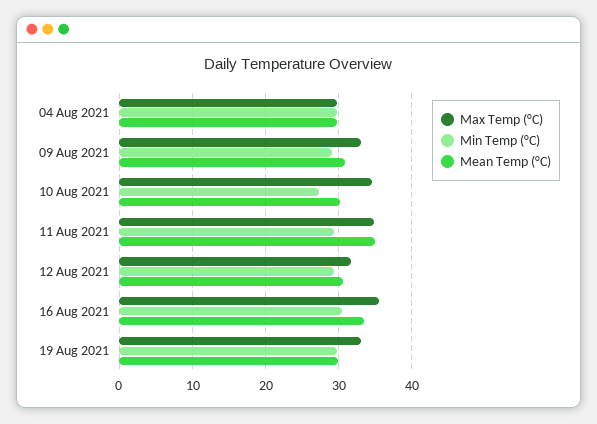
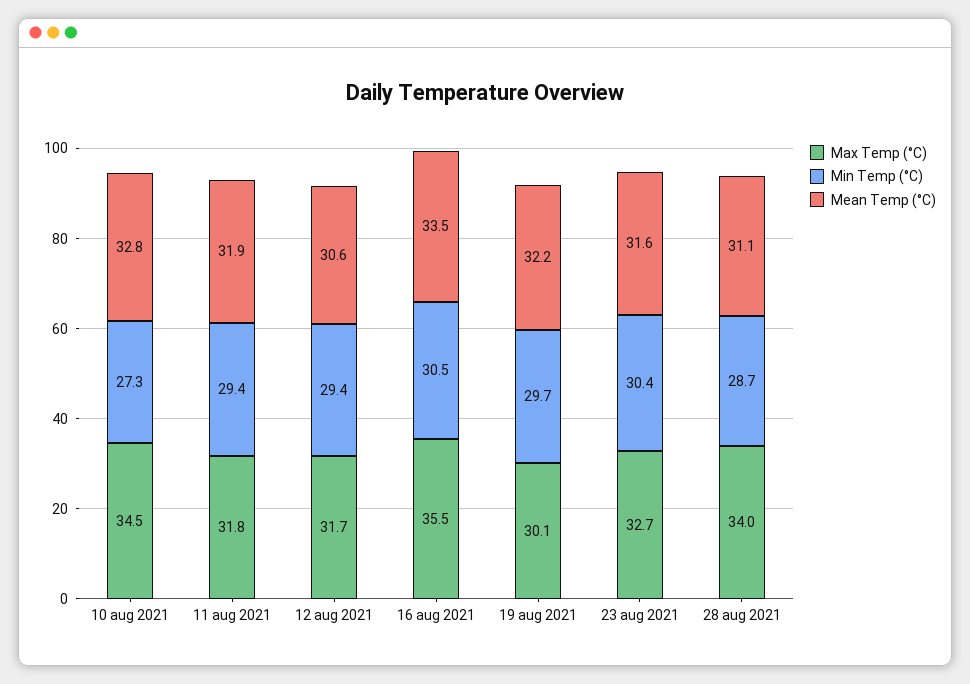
Max Temp (°C), 04 Aug 2021: 30 -> none
Min Temp (°C), 04 Aug 2021: 30 -> none
Mean Temp (°C), 04 Aug 2021: 30 -> none
Max Temp (°C), 09 Aug 2021: 33 -> none
Min Temp (°C), 09 Aug 2021: 29 -> none
Mean Temp (°C), 09 Aug 2021: 31 -> none
Mean Temp (°C), 10 Aug 2021: 30 -> 32.8
Max Temp (°C), 11 Aug 2021: 35 -> 31.8
Mean Temp (°C), 11 Aug 2021: 35 -> 31.9
Max Temp (°C), 19 Aug 2021: 33 -> 30.1
Mean Temp (°C), 19 Aug 2021: 30 -> 32.2
Max Temp (°C), 23 aug 2021: none -> 32.7
Min Temp (°C), 23 aug 2021: none -> 30.4
Mean Temp (°C), 23 aug 2021: none -> 31.6
Max Temp (°C), 28 aug 2021: none -> 34
Min Temp (°C), 28 aug 2021: none -> 28.7
Mean Temp (°C), 28 aug 2021: none -> 31.1

